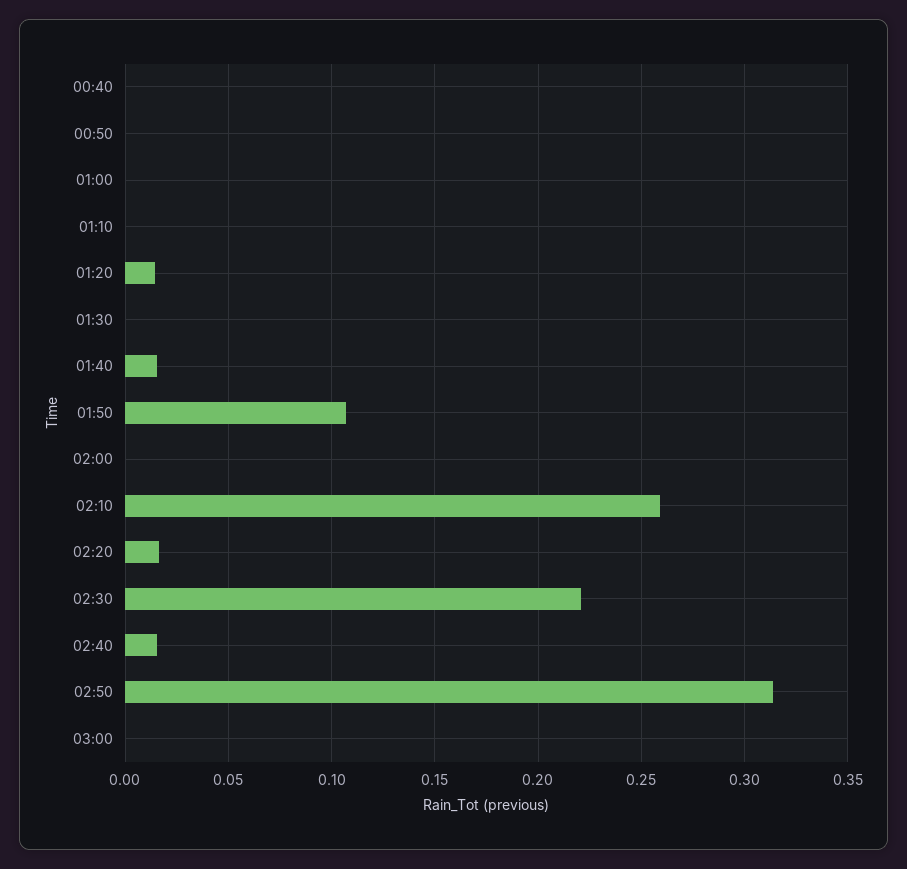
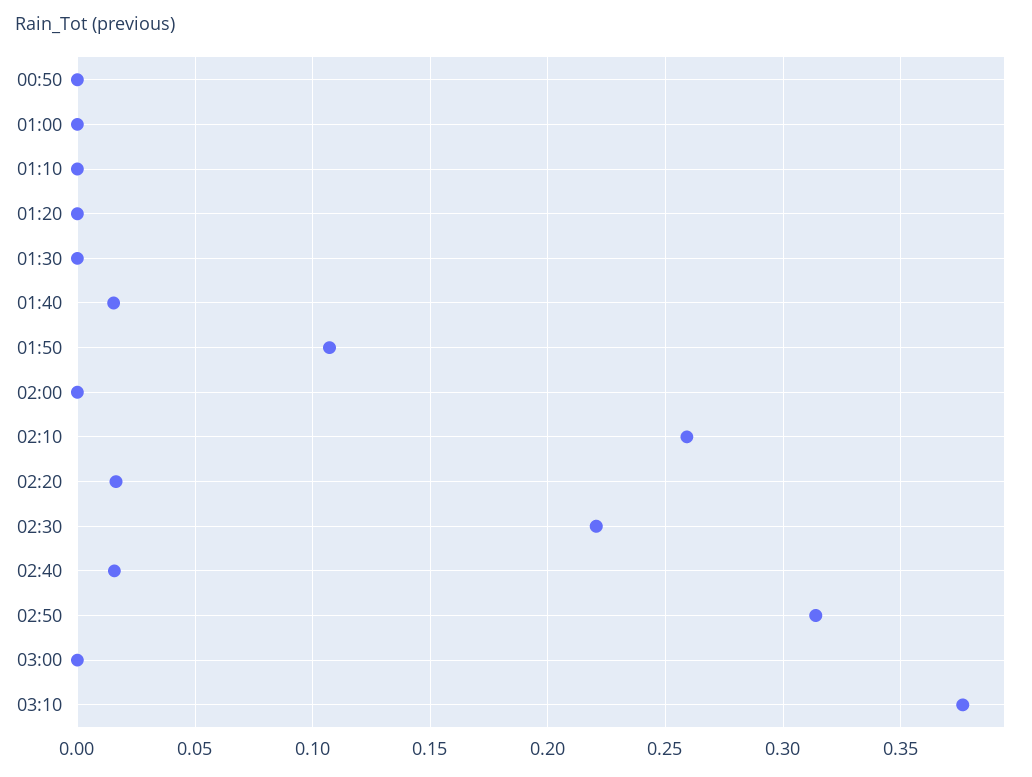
00:40: 0 -> none
01:20: 0.015 -> 0
03:10: none -> 0.375

